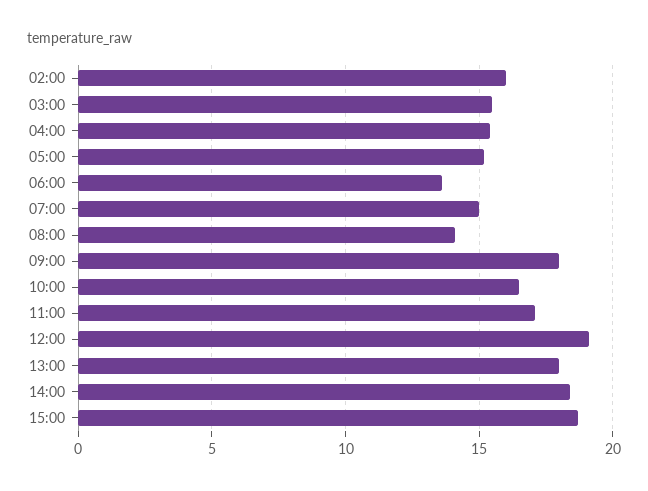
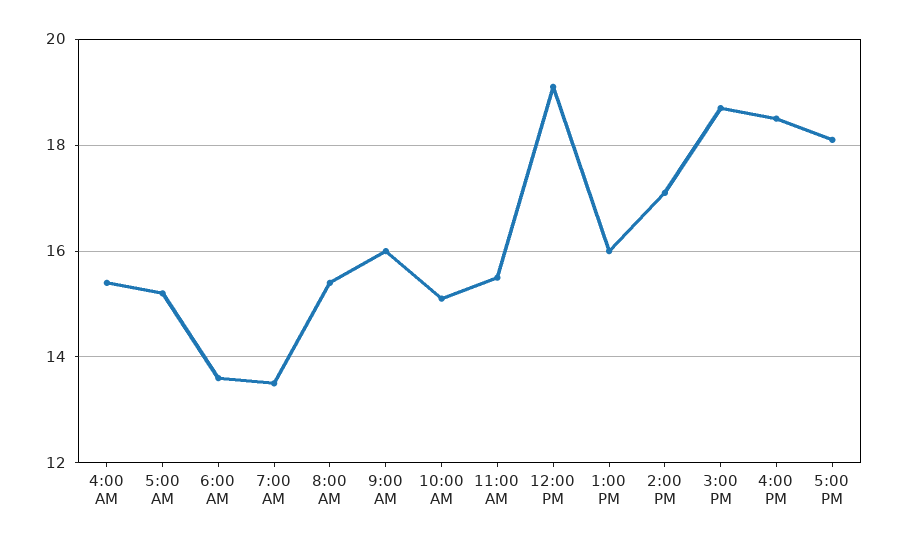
02:00: 16 -> none
03:00: 15.5 -> none
07:00: 15 -> 13.5
08:00: 14 -> 15.5
09:00: 18 -> 16
10:00: 16.5 -> 15
11:00: 17 -> 15.5
13:00: 18 -> 16
14:00: 18.5 -> 17
4:00 PM: none -> 18.5
5:00 PM: none -> 18

